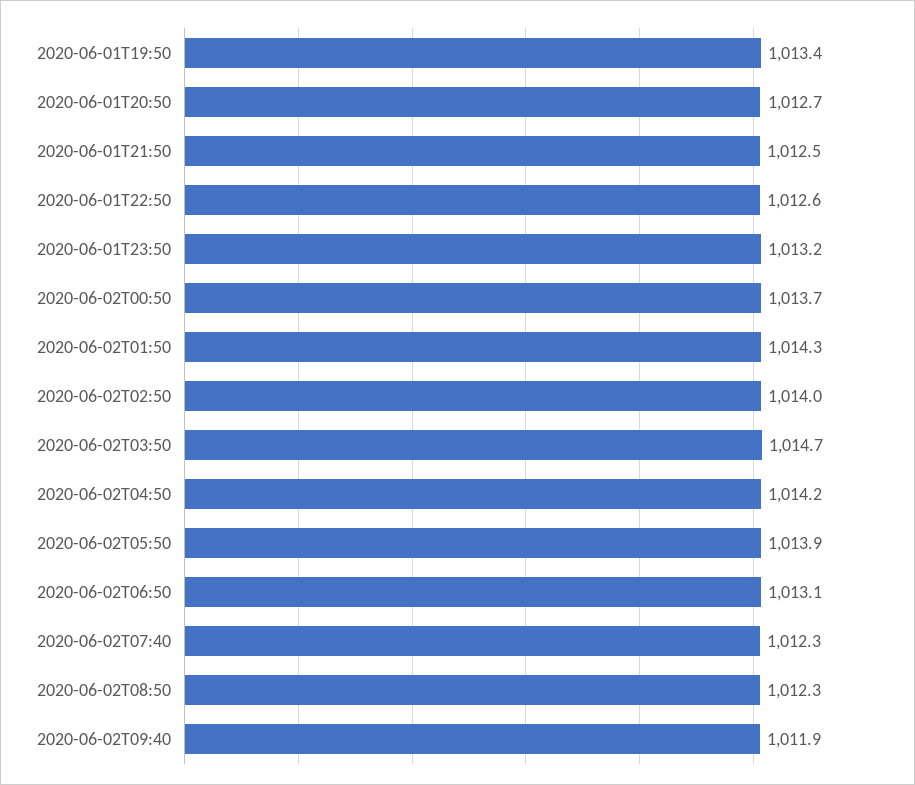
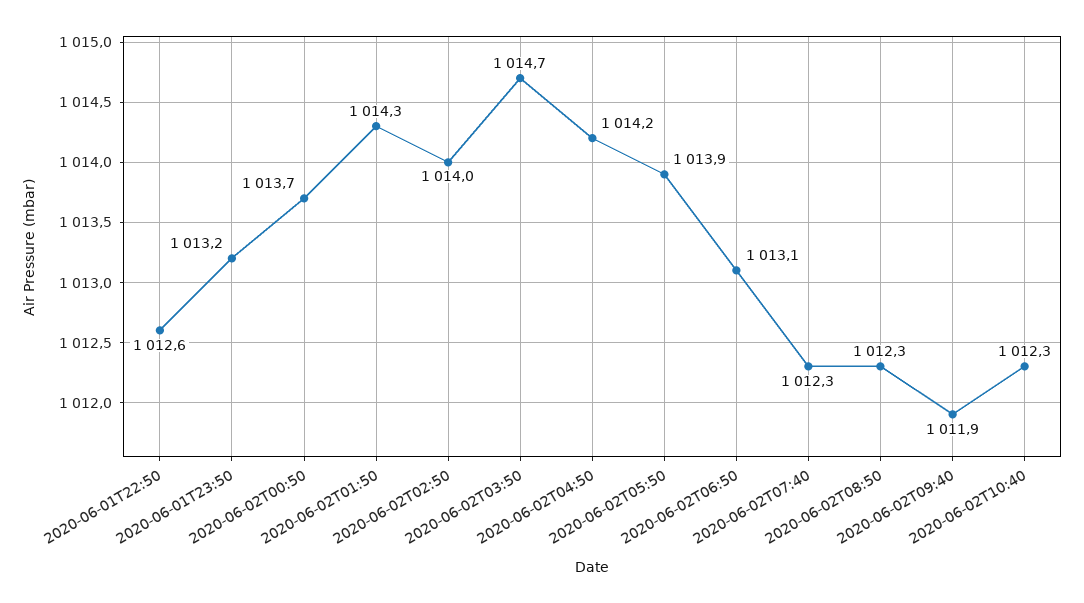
2020-06-01T19:50: 1013.4 -> none
2020-06-01T20:50: 1012.7 -> none
2020-06-01T21:50: 1012.5 -> none
2020-06-02T10:40: none -> 1012.3

